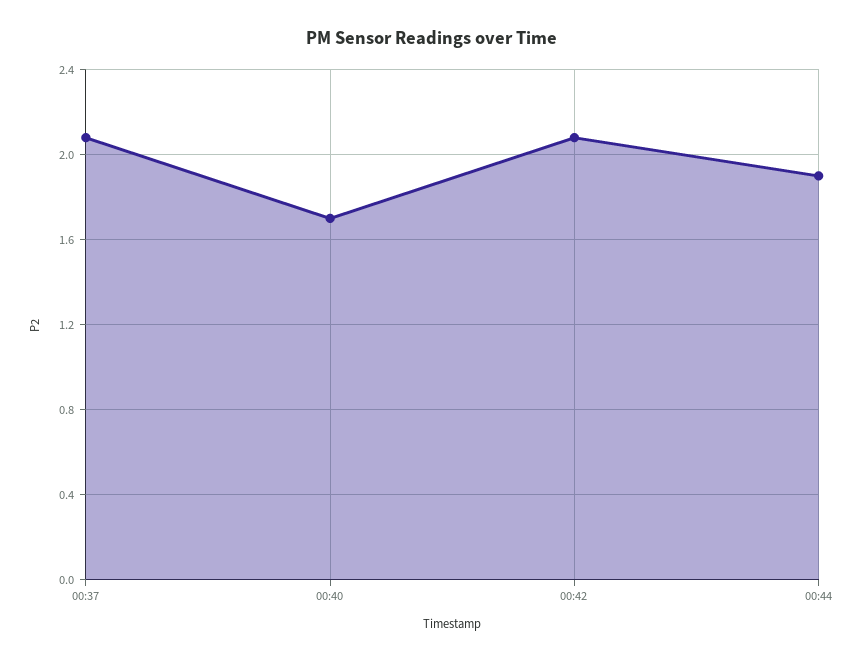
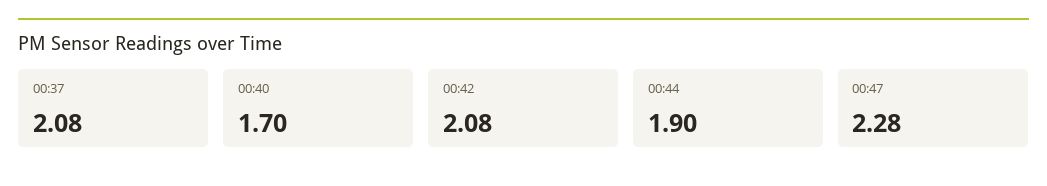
00:47: none -> 2.28

